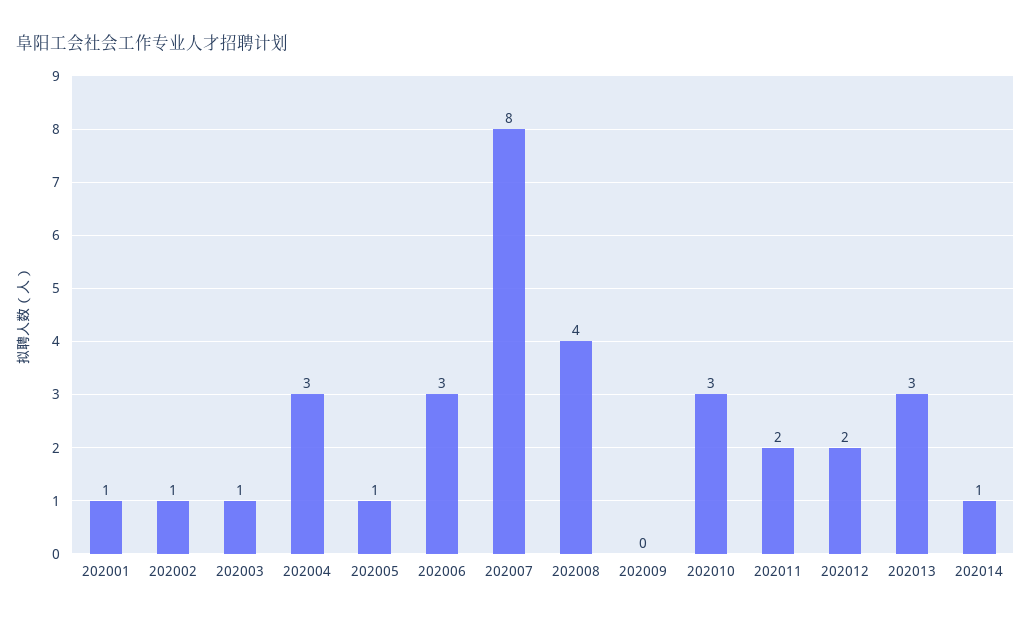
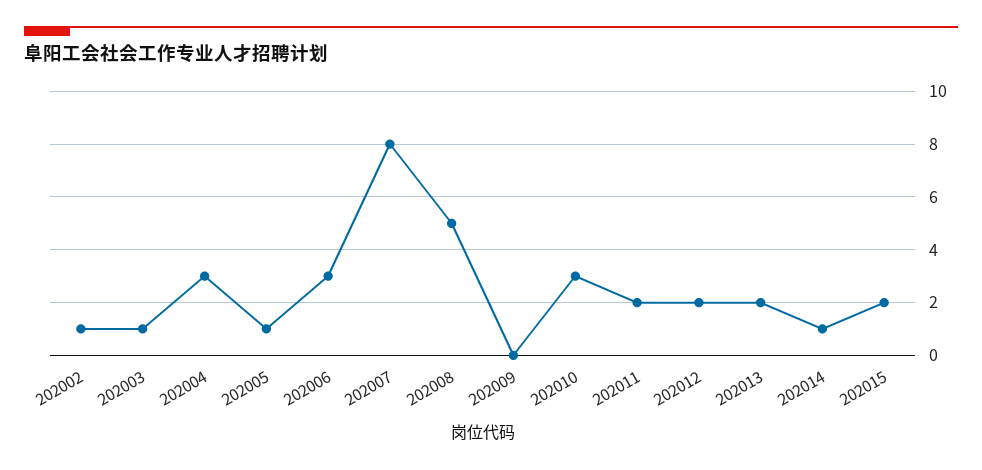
202001: 1 -> none
202008: 4 -> 5
202013: 3 -> 2
202015: none -> 2

